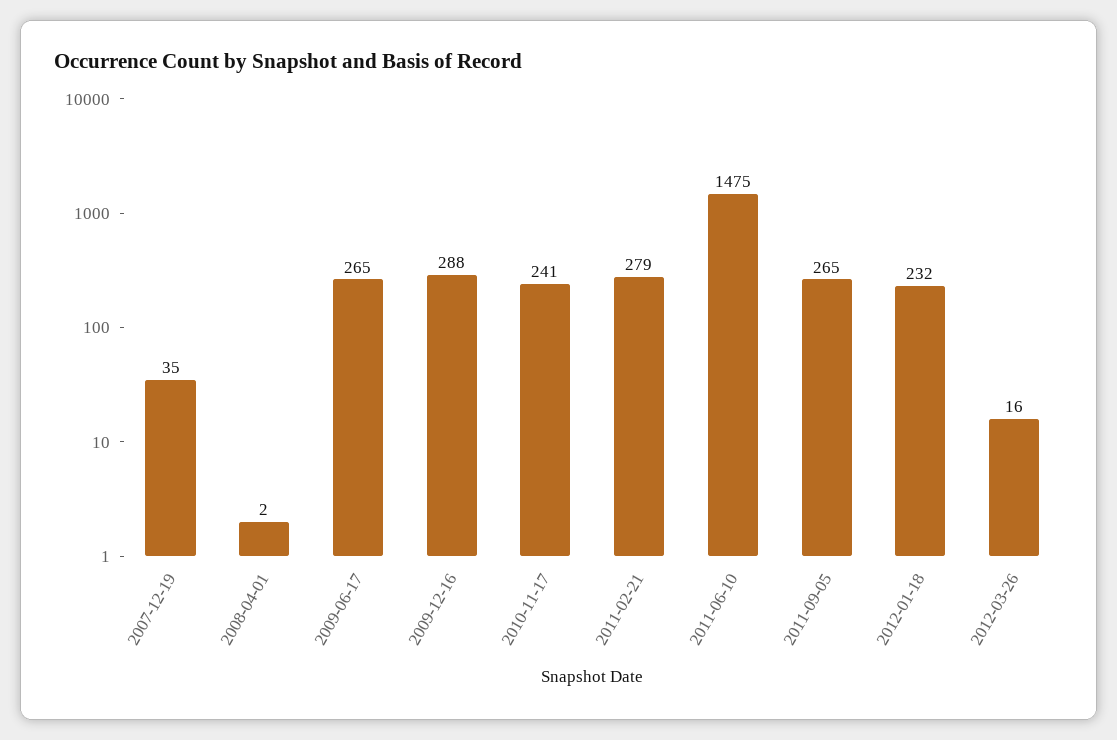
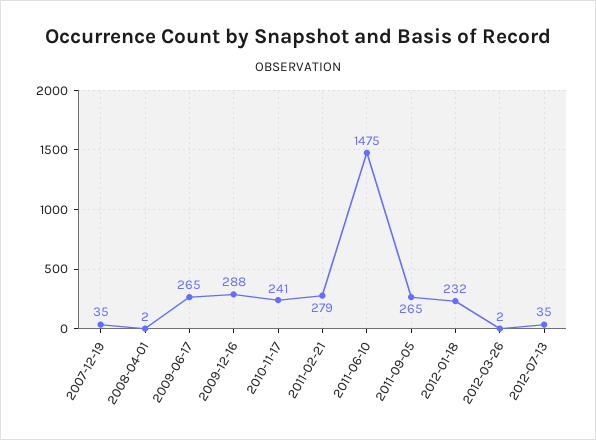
2012-03-26: 16 -> 2
2012-07-13: none -> 35

